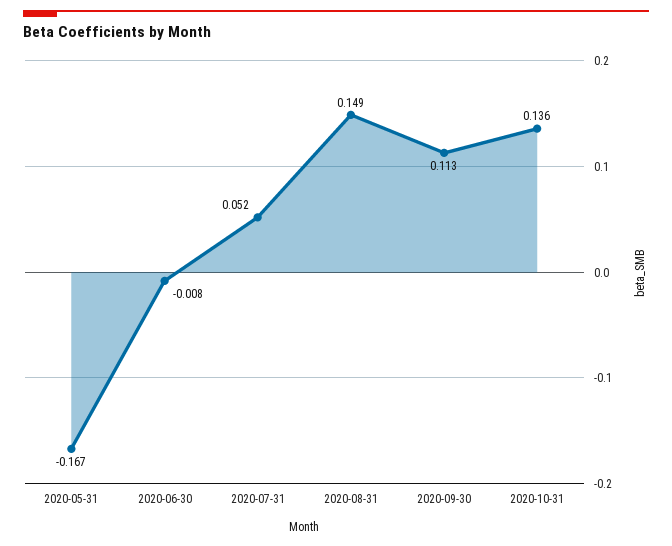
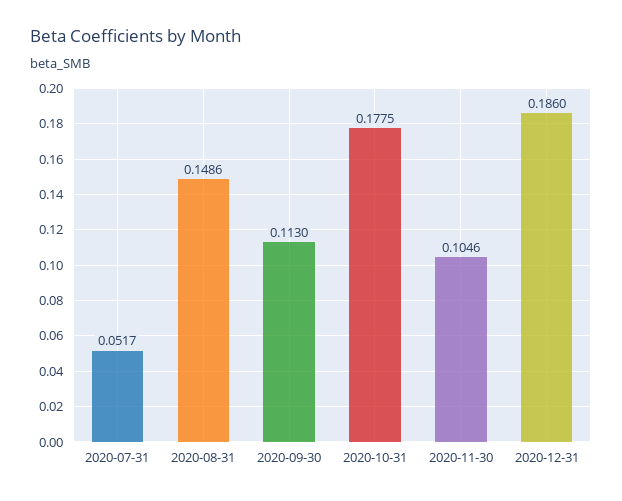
2020-05-31: -0.167 -> none
2020-06-30: -0.008 -> none
2020-10-31: 0.136 -> 0.1775
2020-11-30: none -> 0.1046
2020-12-31: none -> 0.186

